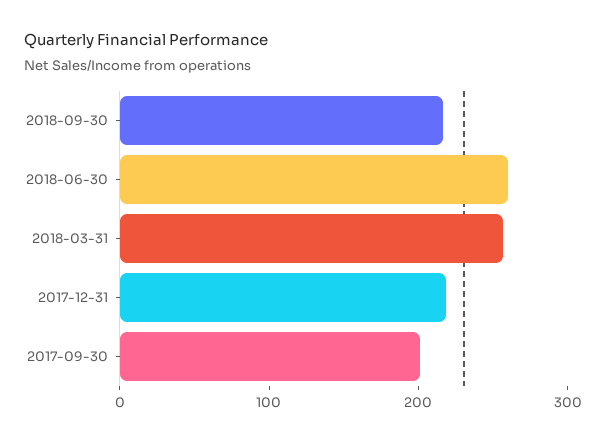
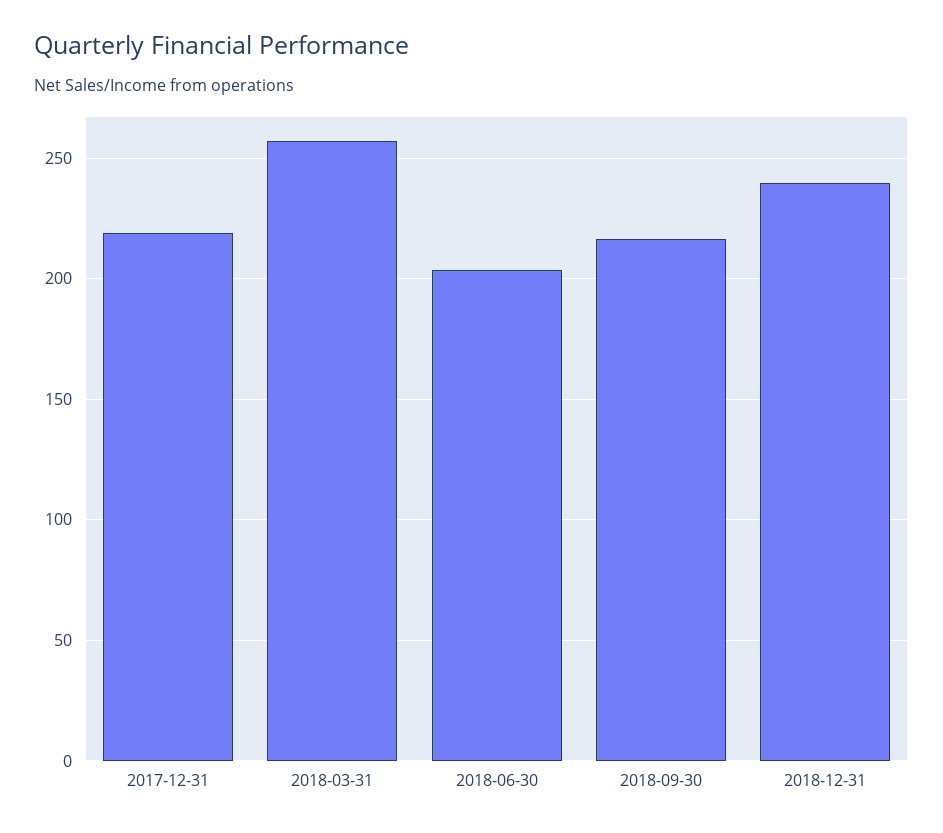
2018-06-30: 260 -> 205
2017-09-30: 200 -> none
2018-12-31: none -> 240

